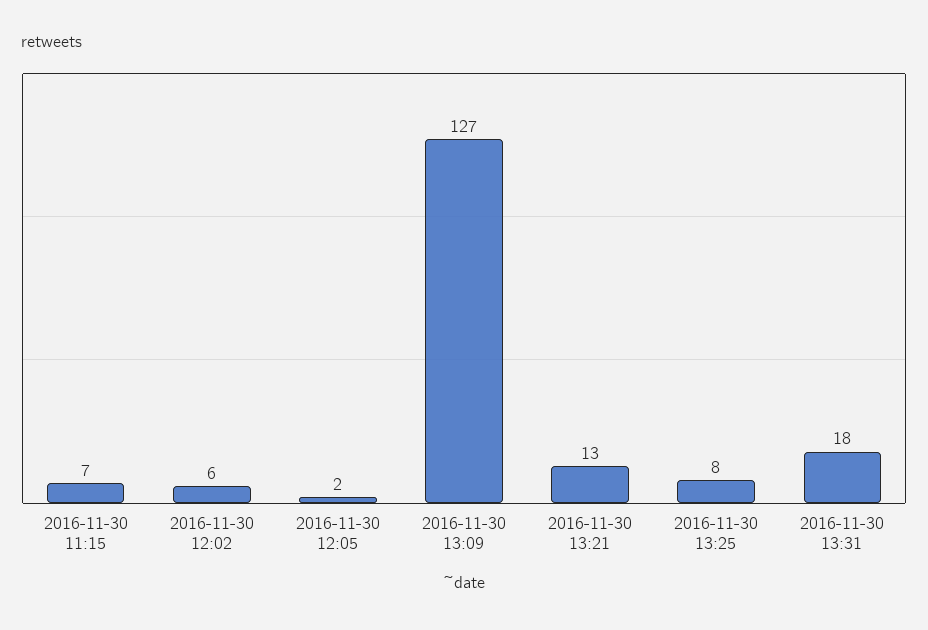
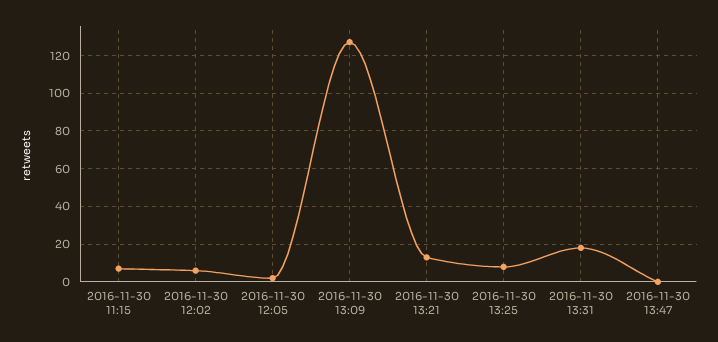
2016-11-30 13:47: none -> 0

